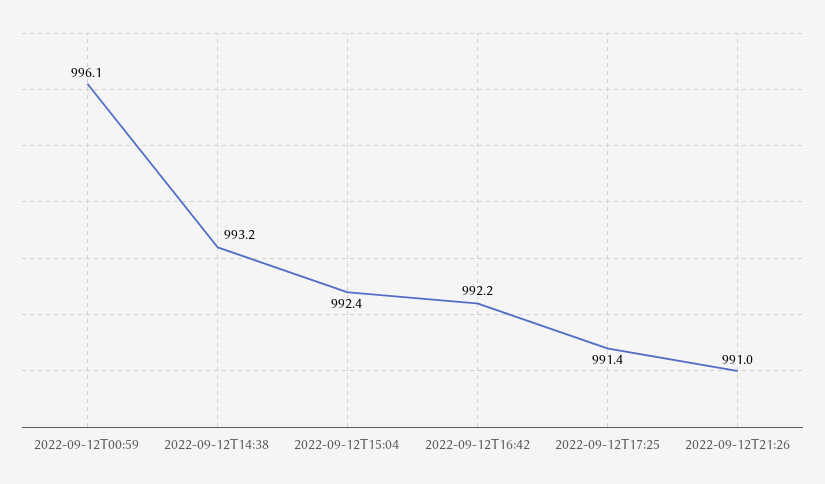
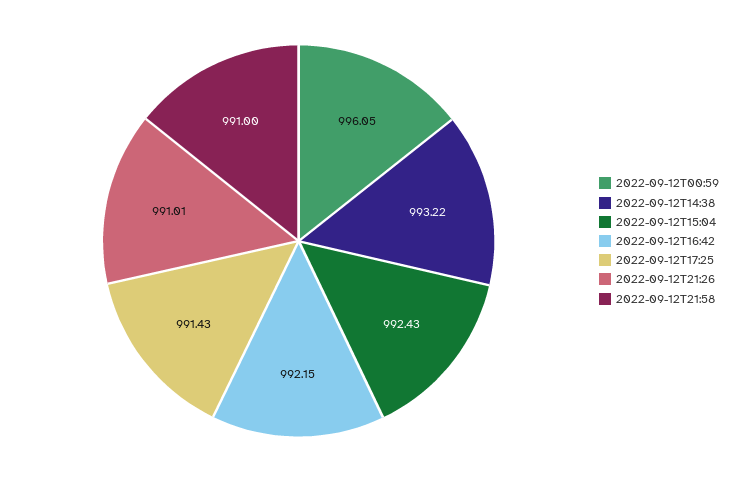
2022-09-12T21:58: none -> 991

